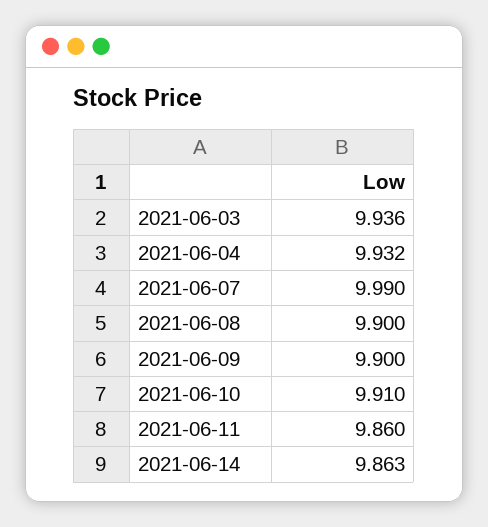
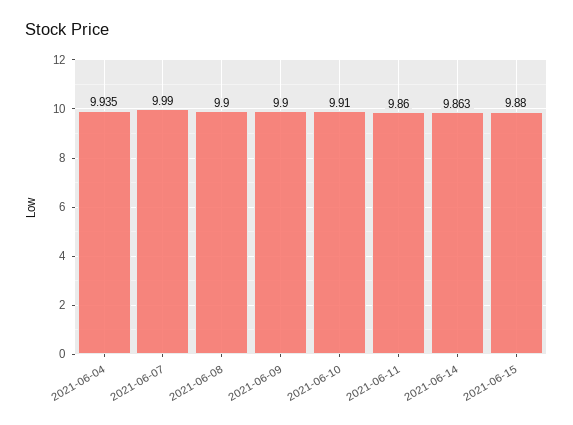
2021-06-03: 9.936 -> none
2021-06-04: 9.932 -> 9.935
2021-06-15: none -> 9.88

